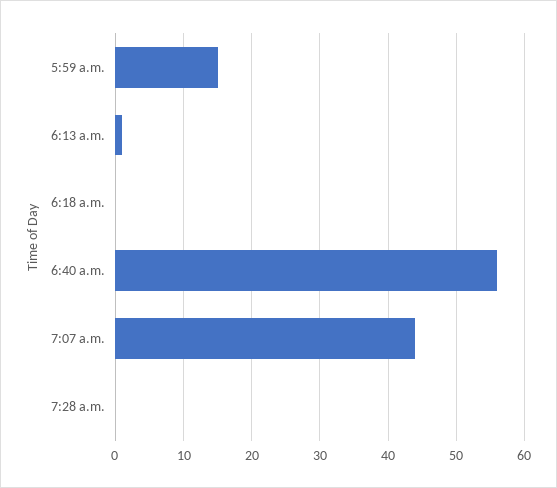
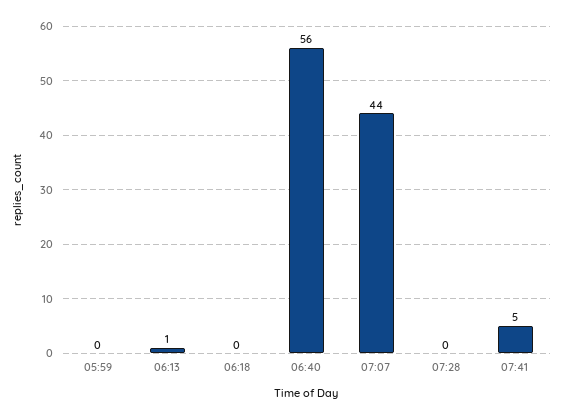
5:59 a.m.: 15 -> 0
07:41: none -> 5

